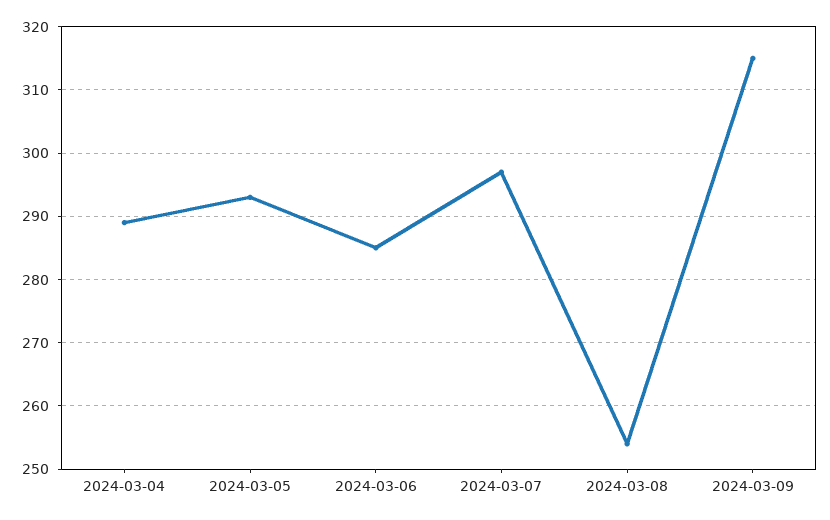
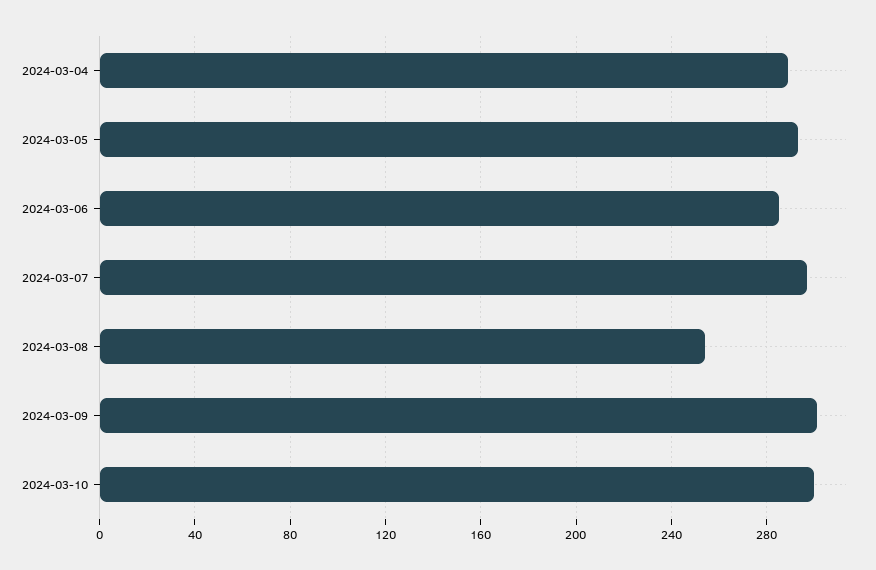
2024-03-09: 315 -> 300
2024-03-10: none -> 300

